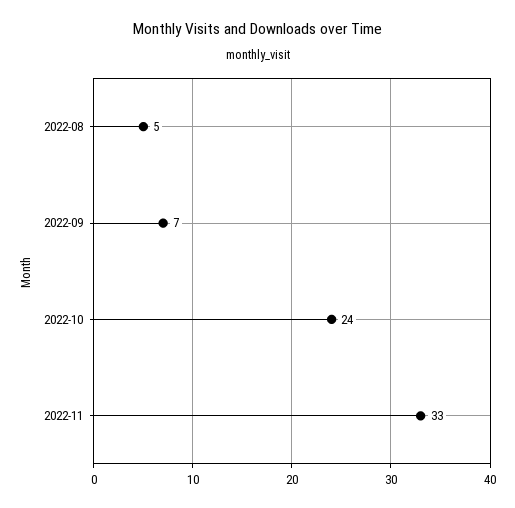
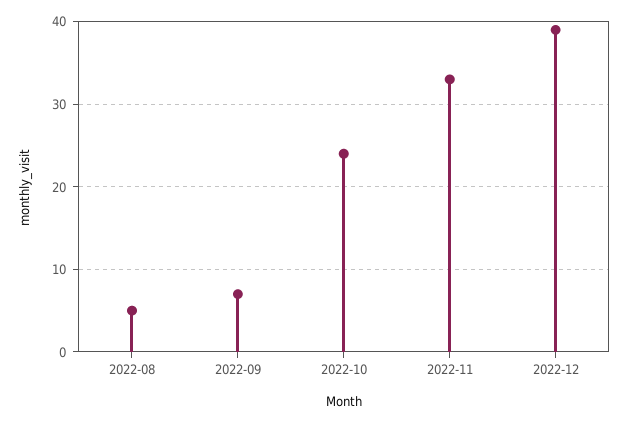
2022-12: none -> 39

